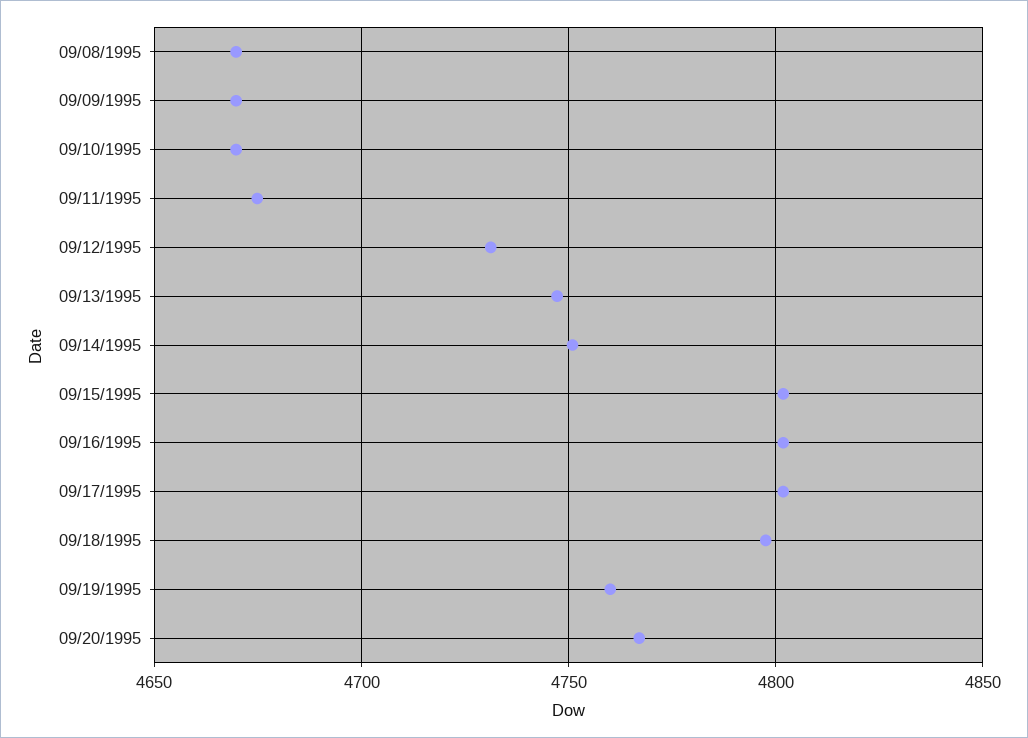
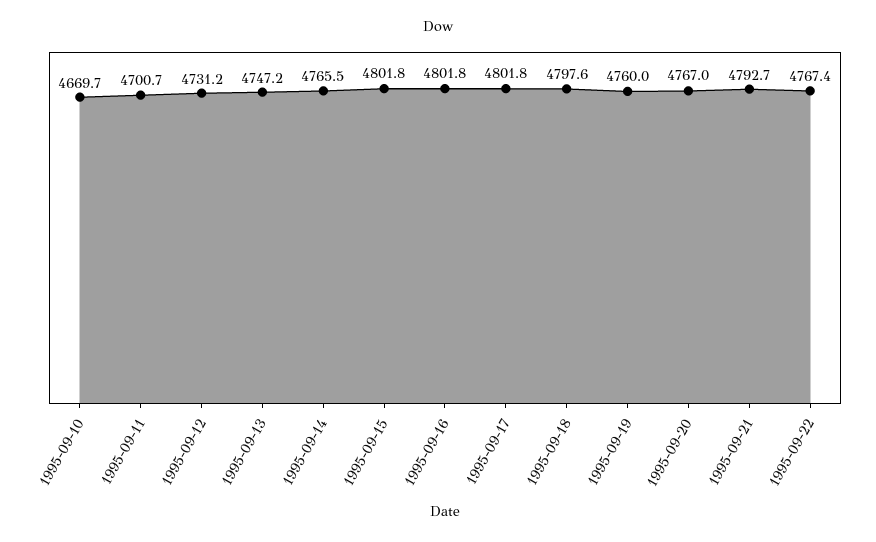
09/08/1995: 4670 -> none
09/09/1995: 4670 -> none
09/11/1995: 4675 -> 4700.7
09/14/1995: 4750 -> 4765.5
1995-09-21: none -> 4792.7
1995-09-22: none -> 4767.4

